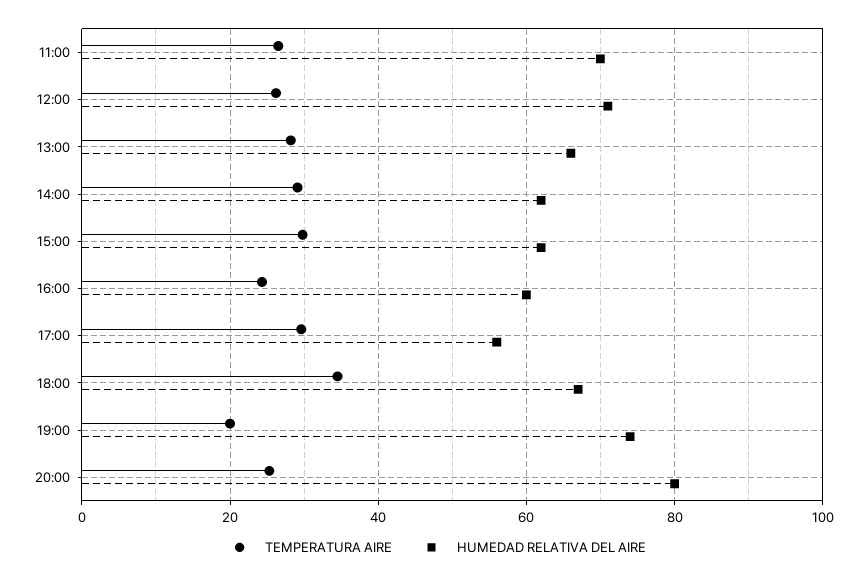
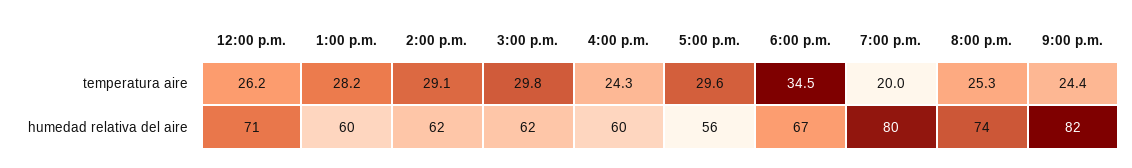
TEMPERATURA AIRE, 11:00: 26 -> none
HUMEDAD RELATIVA DEL AIRE, 11:00: 70 -> none
HUMEDAD RELATIVA DEL AIRE, 13:00: 66 -> 60
HUMEDAD RELATIVA DEL AIRE, 19:00: 74 -> 80
HUMEDAD RELATIVA DEL AIRE, 20:00: 80 -> 74
TEMPERATURA AIRE, 9:00 p.m.: none -> 24.4
HUMEDAD RELATIVA DEL AIRE, 9:00 p.m.: none -> 82

